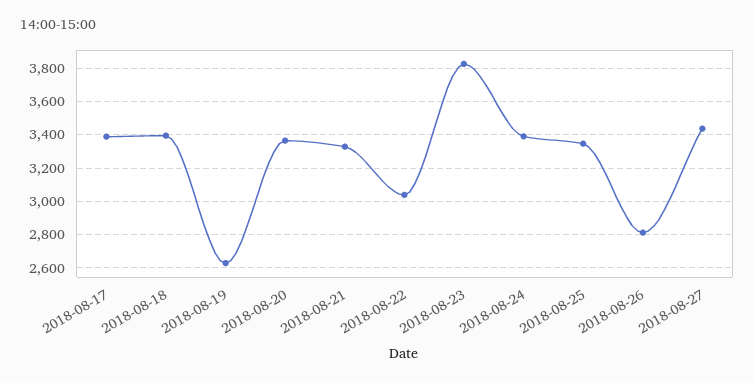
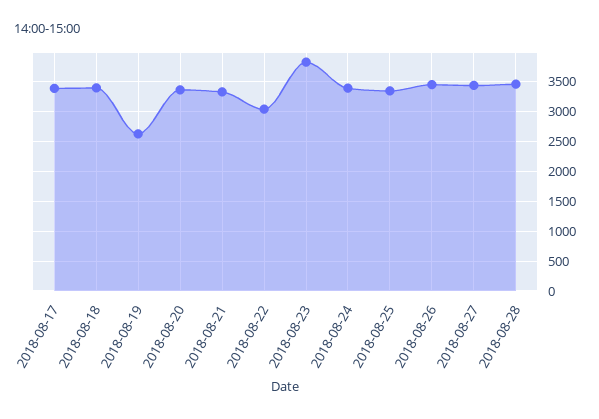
2018-08-26: 2800 -> 3500
2018-08-28: none -> 3500

